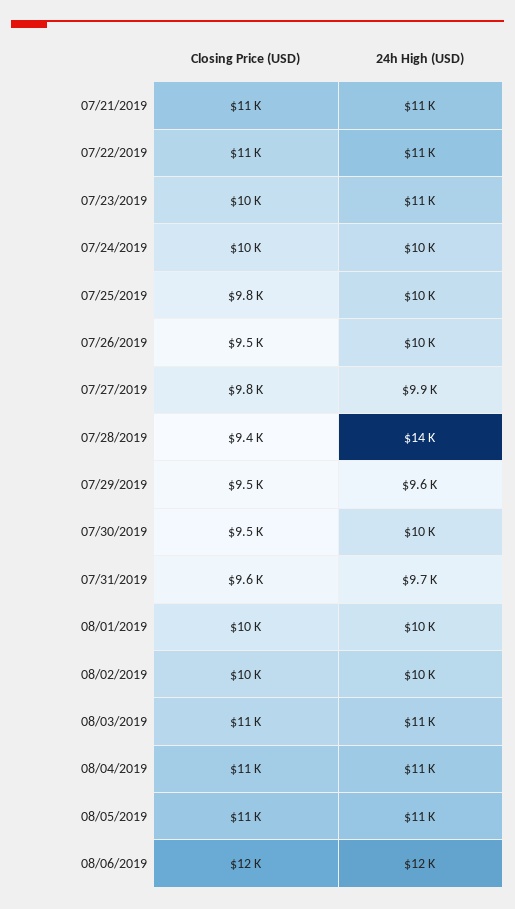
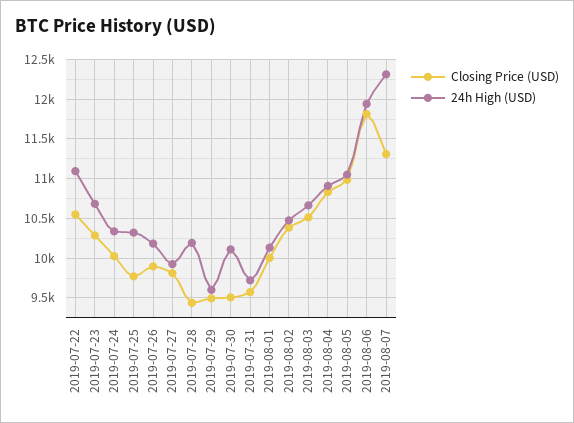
Closing Price (USD), 07/21/2019: 11000 -> none
24h High (USD), 07/21/2019: 11000 -> none
Closing Price (USD), 07/26/2019: 9500 -> 9900
24h High (USD), 07/28/2019: 14000 -> 10200
Closing Price (USD), 2019-08-07: none -> 11300
24h High (USD), 2019-08-07: none -> 12300

